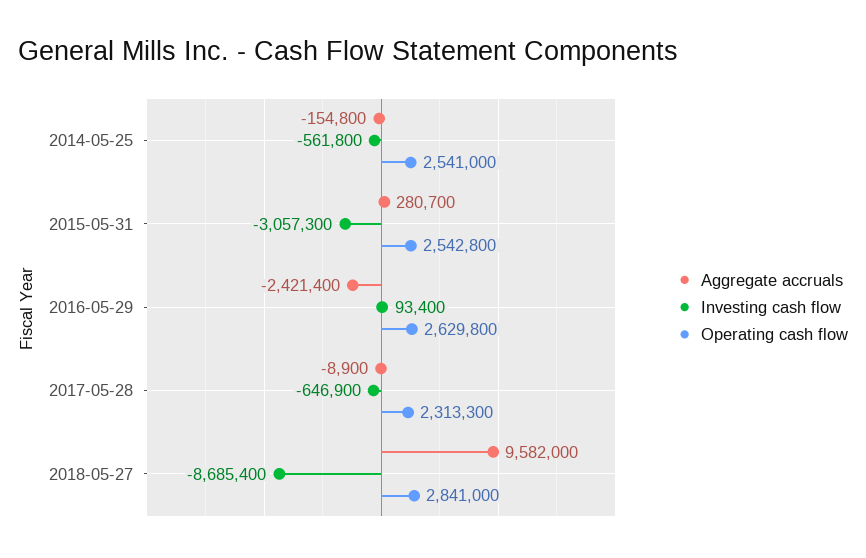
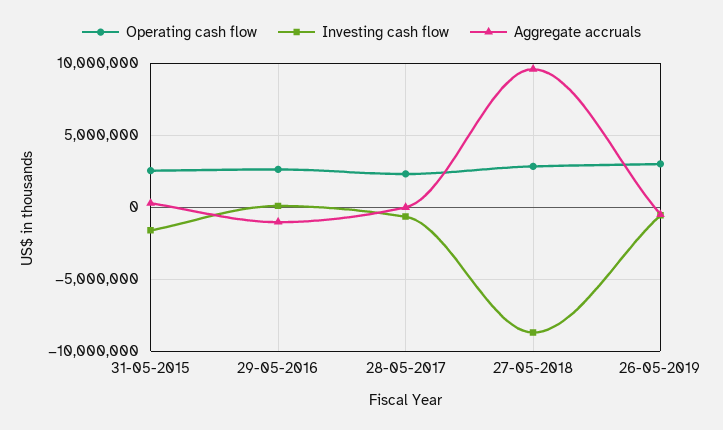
Aggregate accruals, 2014-05-25: -154800 -> none
Investing cash flow, 2014-05-25: -561800 -> none
Operating cash flow, 2014-05-25: 2541000 -> none
Investing cash flow, 2015-05-31: -3057300 -> -1500000
Aggregate accruals, 2016-05-29: -2421400 -> -1000000
Operating cash flow, 26-05-2019: none -> 3000000
Investing cash flow, 26-05-2019: none -> -500000
Aggregate accruals, 26-05-2019: none -> -500000

